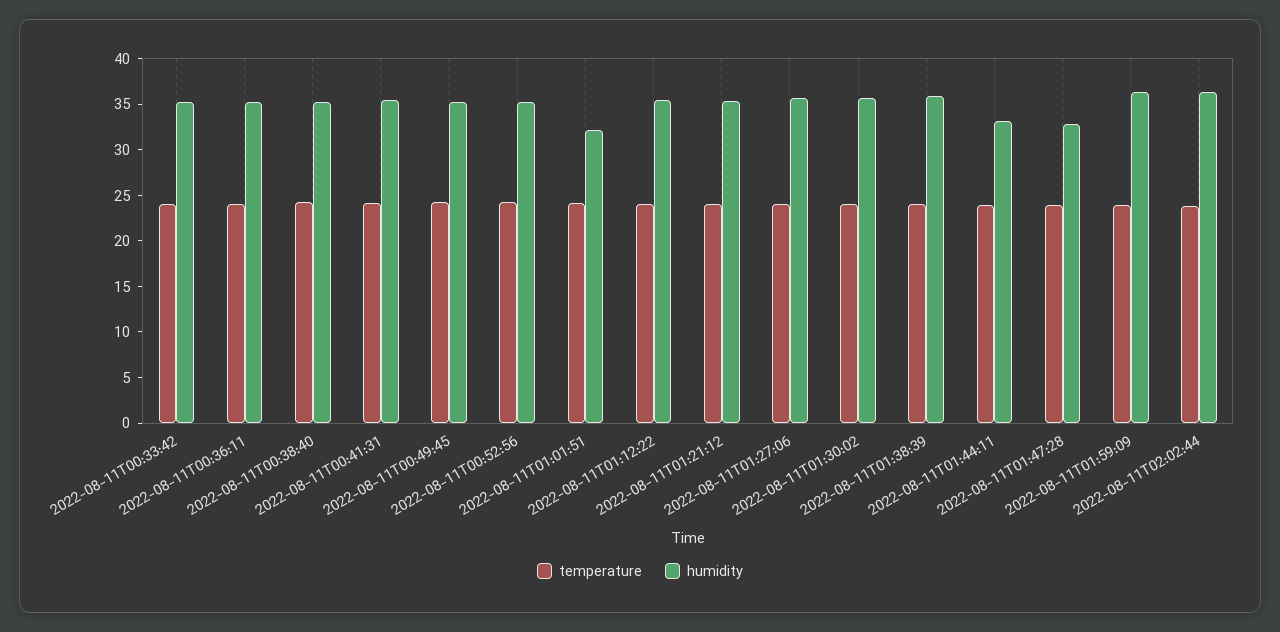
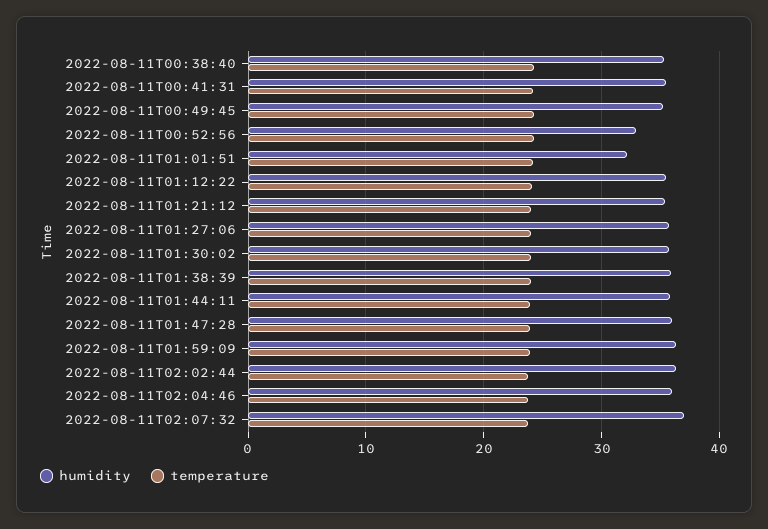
temperature, 2022-08-11T00:33:42: 24 -> none
humidity, 2022-08-11T00:33:42: 35 -> none
temperature, 2022-08-11T00:36:11: 24 -> none
humidity, 2022-08-11T00:36:11: 35 -> none
humidity, 2022-08-11T00:52:56: 35 -> 33
humidity, 2022-08-11T01:44:11: 33 -> 36
humidity, 2022-08-11T01:47:28: 33 -> 36
humidity, 2022-08-11T02:04:46: none -> 36
temperature, 2022-08-11T02:04:46: none -> 24
humidity, 2022-08-11T02:07:32: none -> 37
temperature, 2022-08-11T02:07:32: none -> 24

